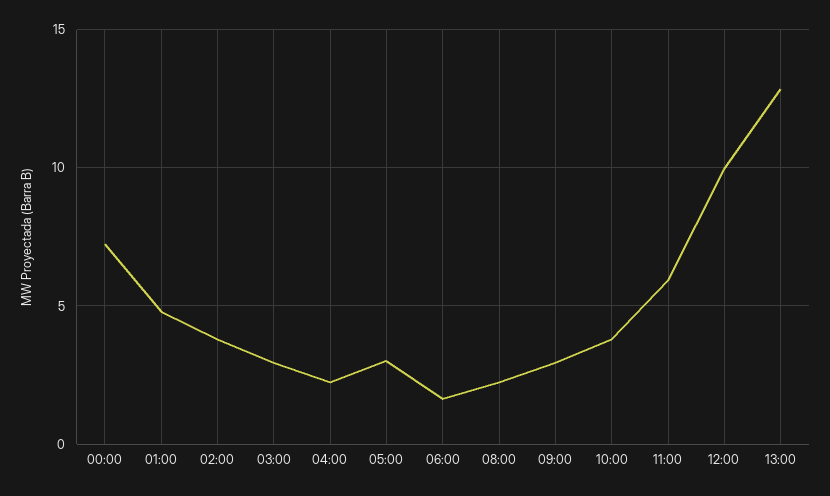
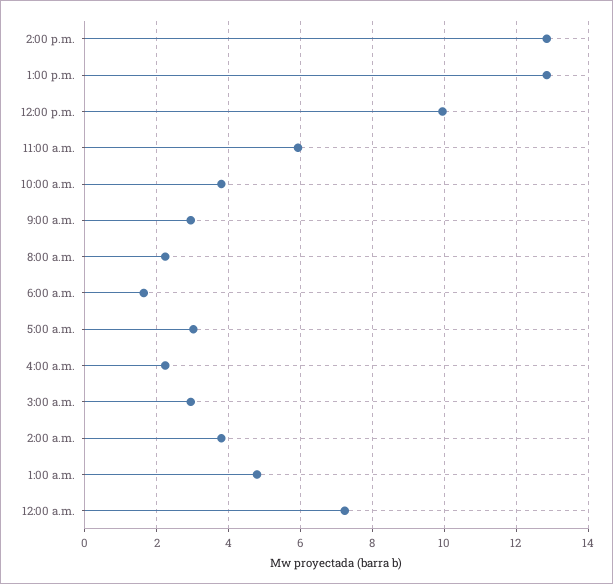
2:00 p.m.: none -> 12.8

